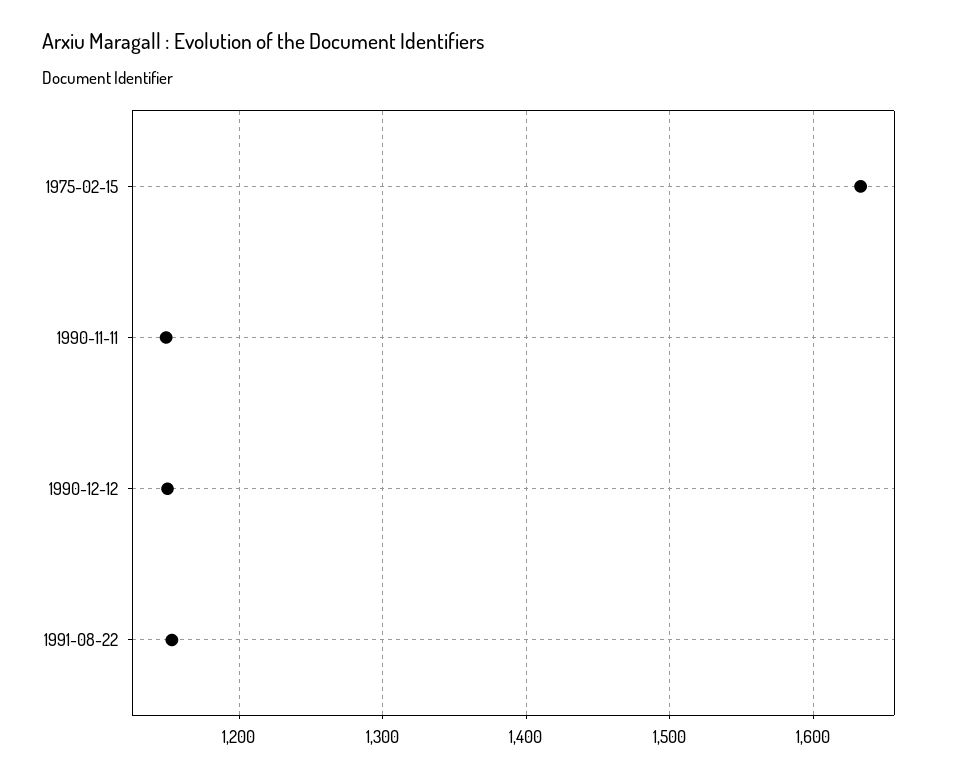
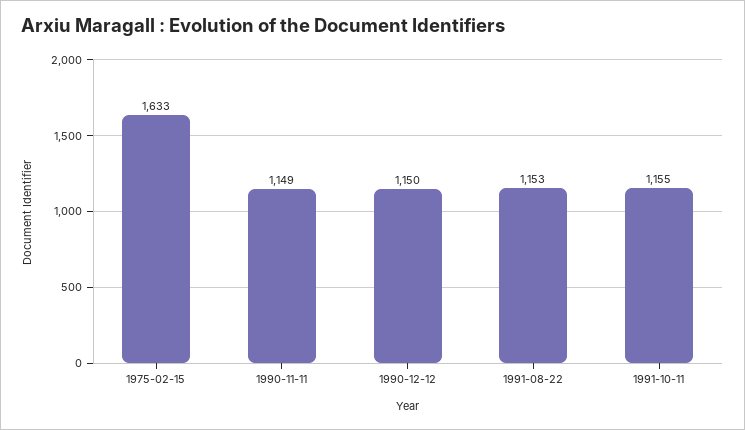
1991-10-11: none -> 1155

